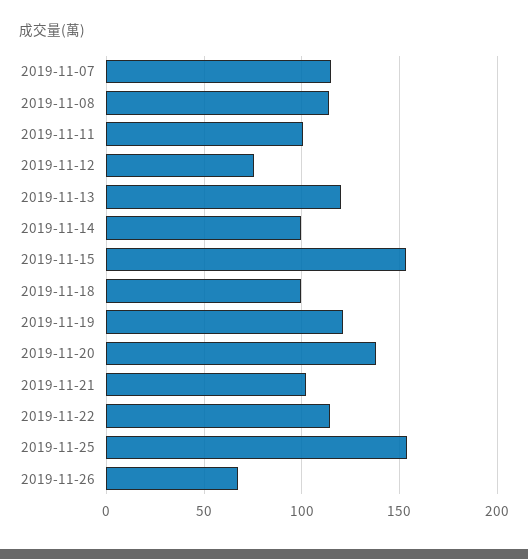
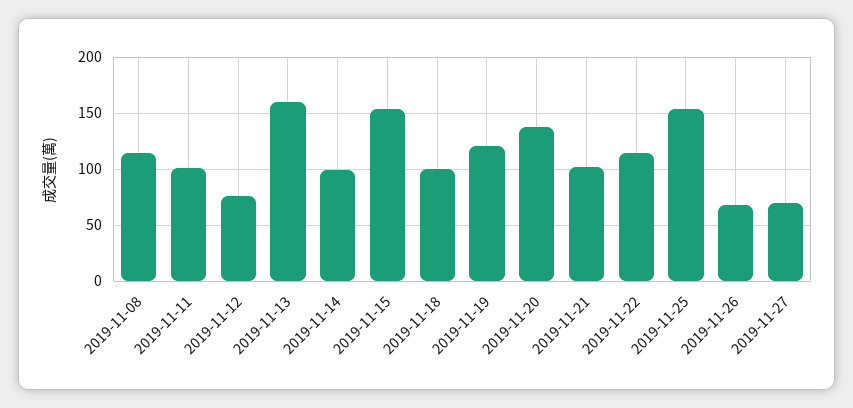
2019-11-07: 115 -> none
2019-11-13: 120 -> 160
2019-11-27: none -> 70

